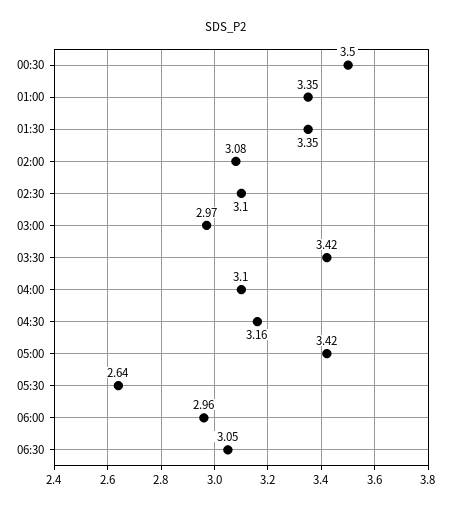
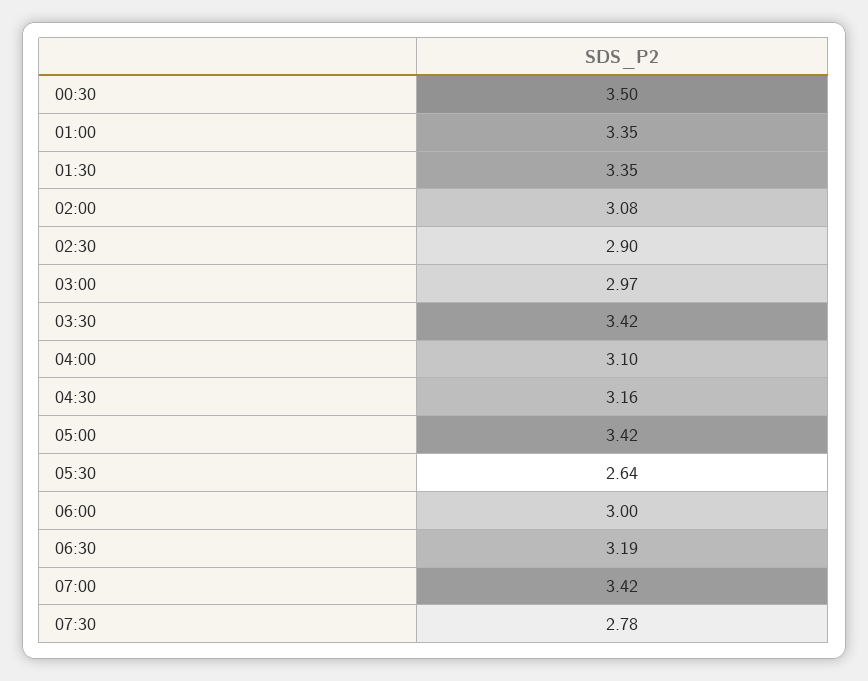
02:30: 3.1 -> 2.9
06:00: 2.96 -> 3
06:30: 3.05 -> 3.19
07:00: none -> 3.42
07:30: none -> 2.78

